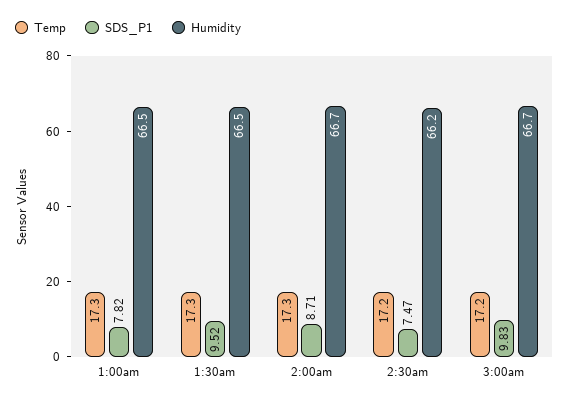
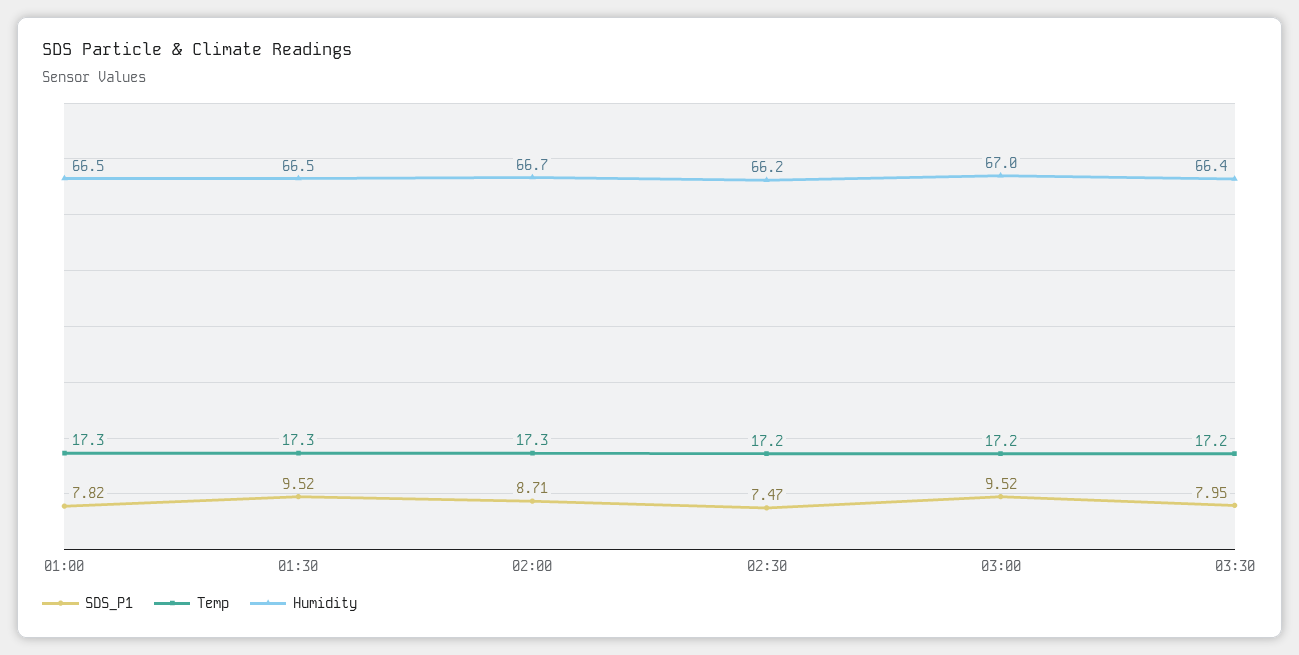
SDS_P1, 3:00am: 9.83 -> 9.52
Humidity, 3:00am: 66.7 -> 67
SDS_P1, 03:30: none -> 7.95
Temp, 03:30: none -> 17.2
Humidity, 03:30: none -> 66.4

